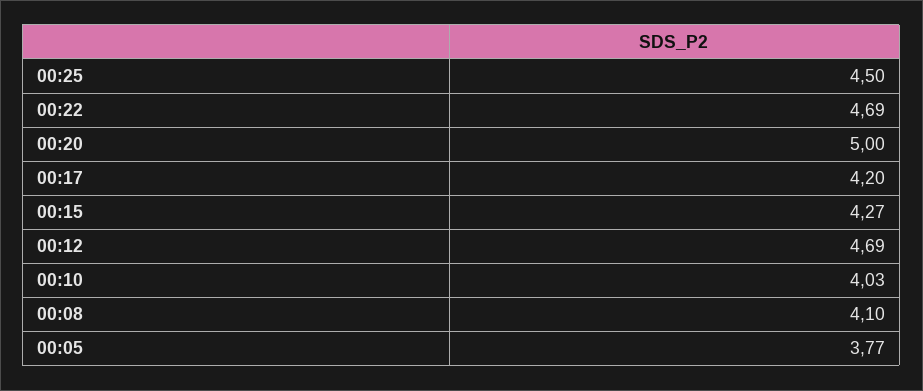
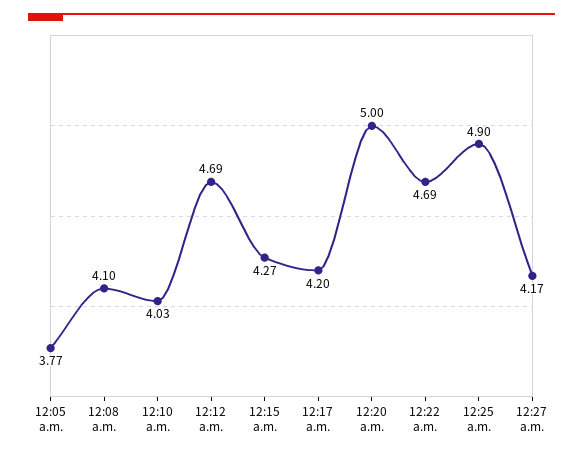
00:25: 4.5 -> 4.9
12:27 a.m.: none -> 4.17

